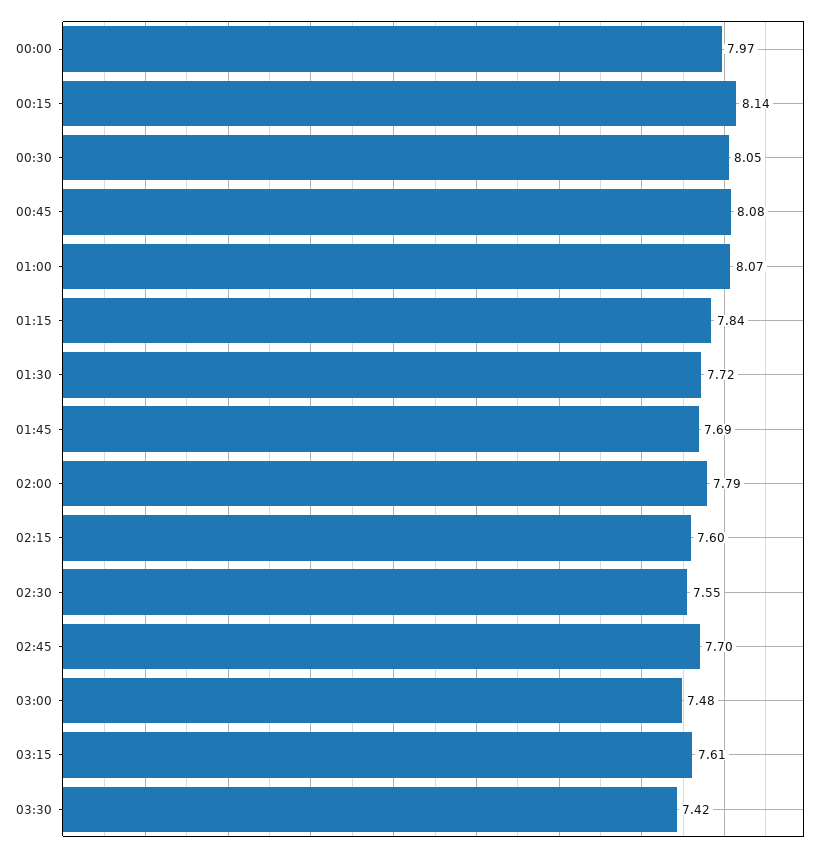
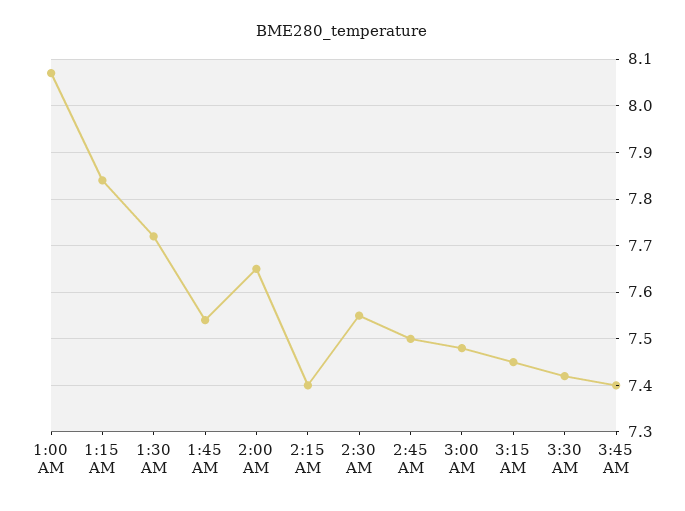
00:00: 7.97 -> none
00:15: 8.14 -> none
00:30: 8.05 -> none
00:45: 8.08 -> none
01:45: 7.69 -> 7.55
02:00: 7.79 -> 7.65
02:15: 7.6 -> 7.4
02:45: 7.7 -> 7.5
03:15: 7.61 -> 7.45
3:45 AM: none -> 7.4

